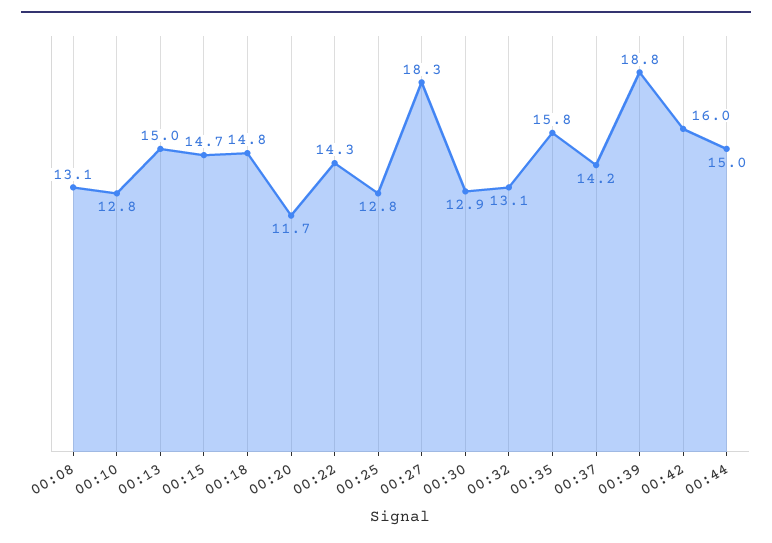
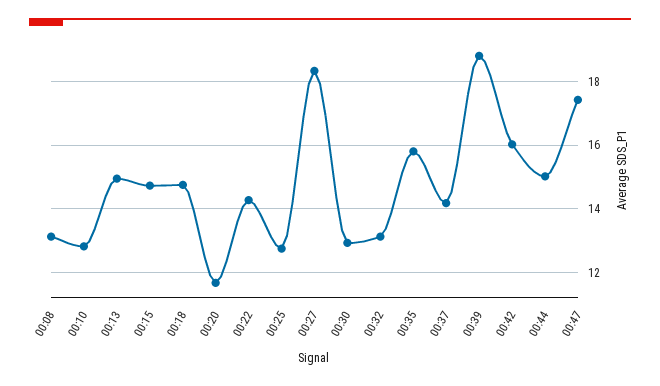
00:47: none -> 17.4

